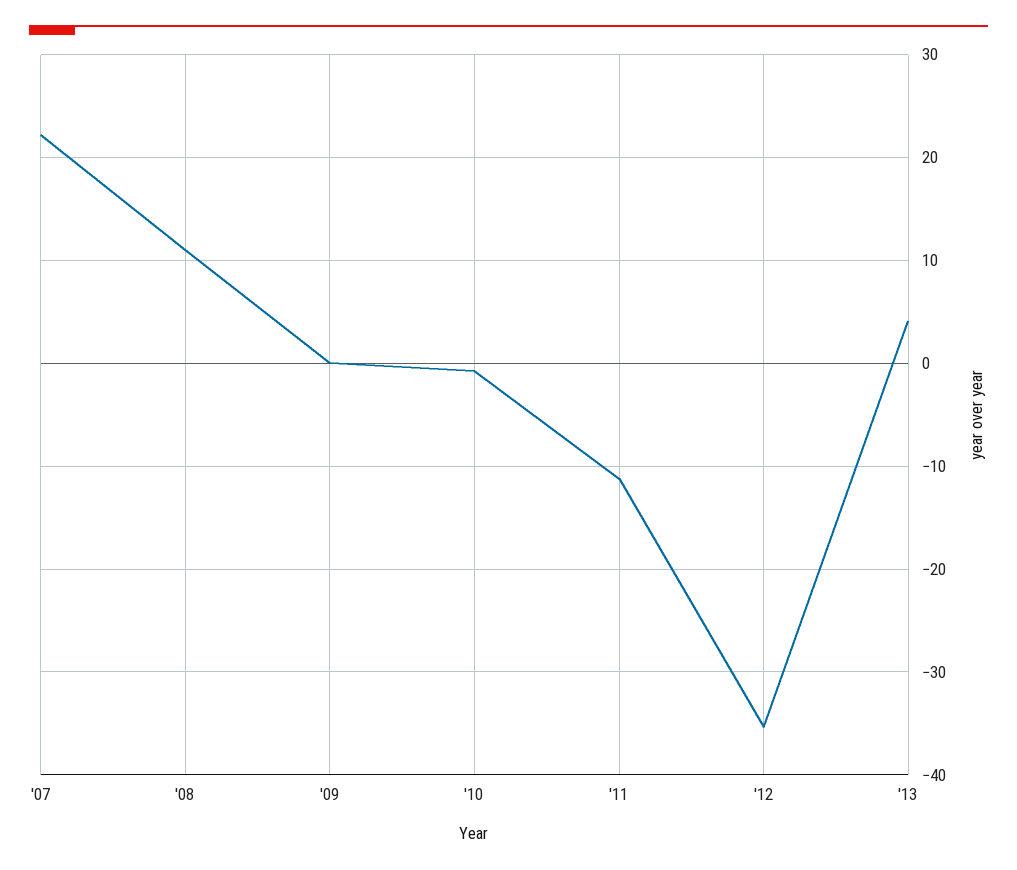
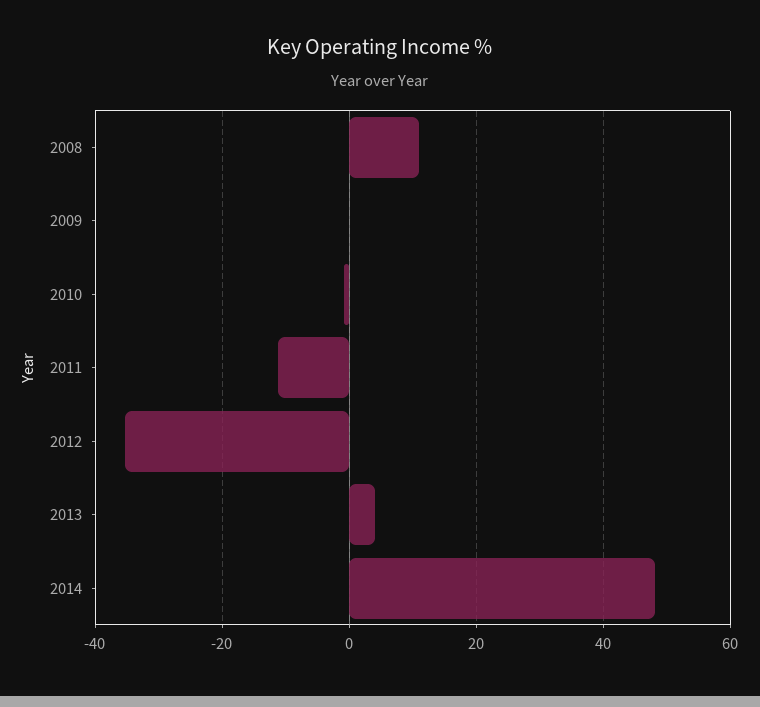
'07: 22 -> none
2014: none -> 48

